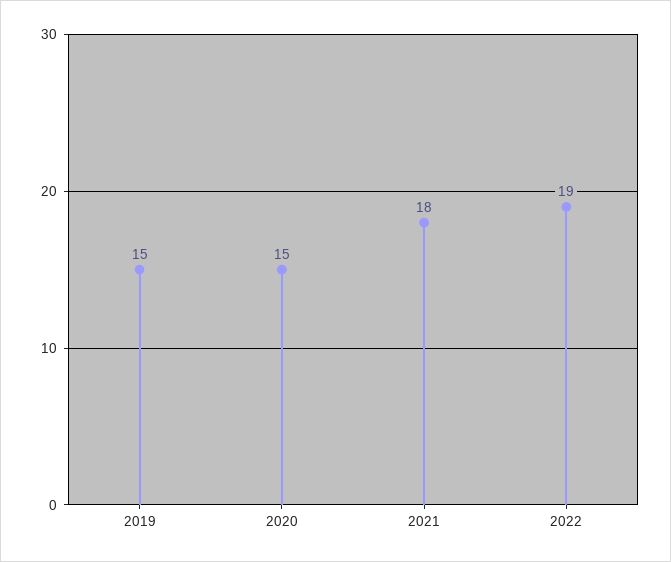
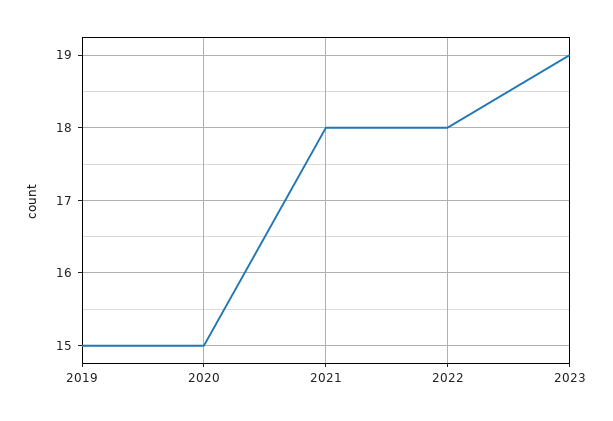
2022: 19 -> 18
2023: none -> 19

